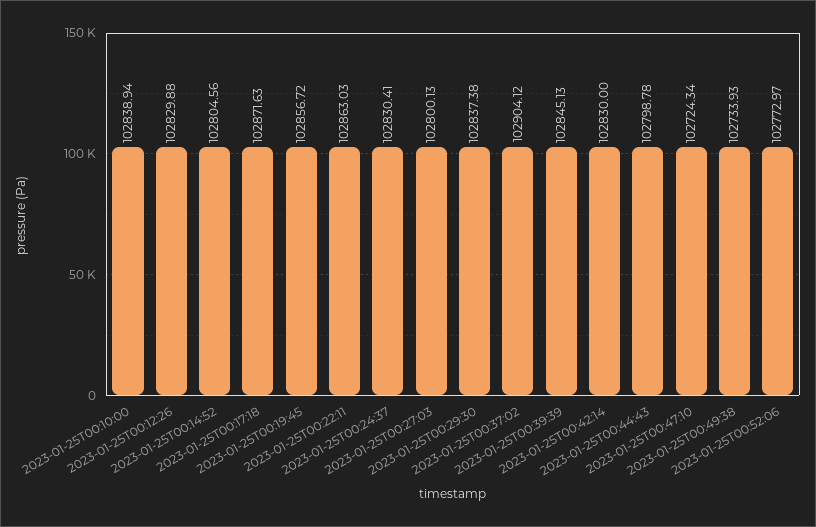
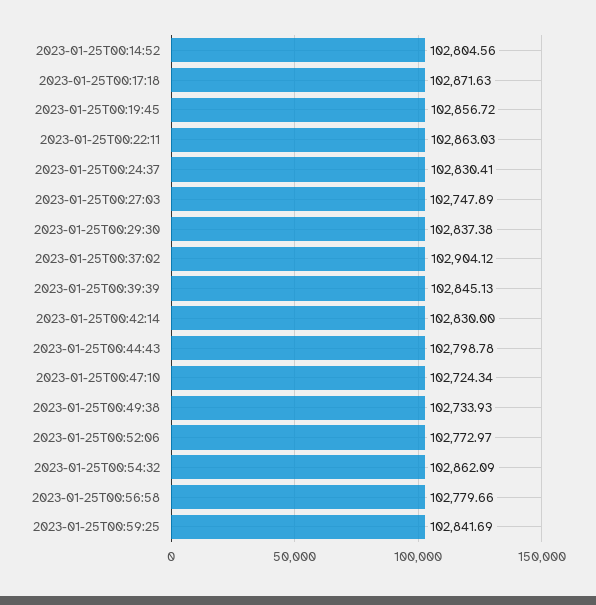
2023-01-25T00:10:00: 102838.94 -> none
2023-01-25T00:12:26: 102829.88 -> none
2023-01-25T00:27:03: 102800.13 -> 102747.89
2023-01-25T00:54:32: none -> 102862.09
2023-01-25T00:56:58: none -> 102779.66
2023-01-25T00:59:25: none -> 102841.69

